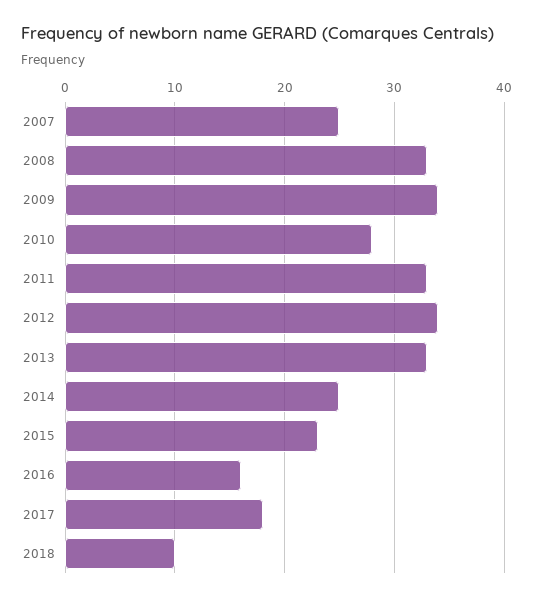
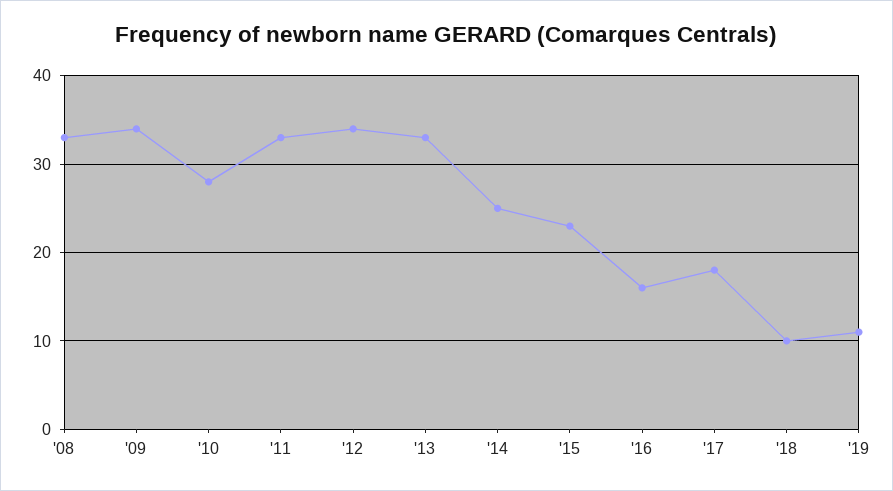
2007: 25 -> none
'19: none -> 11

